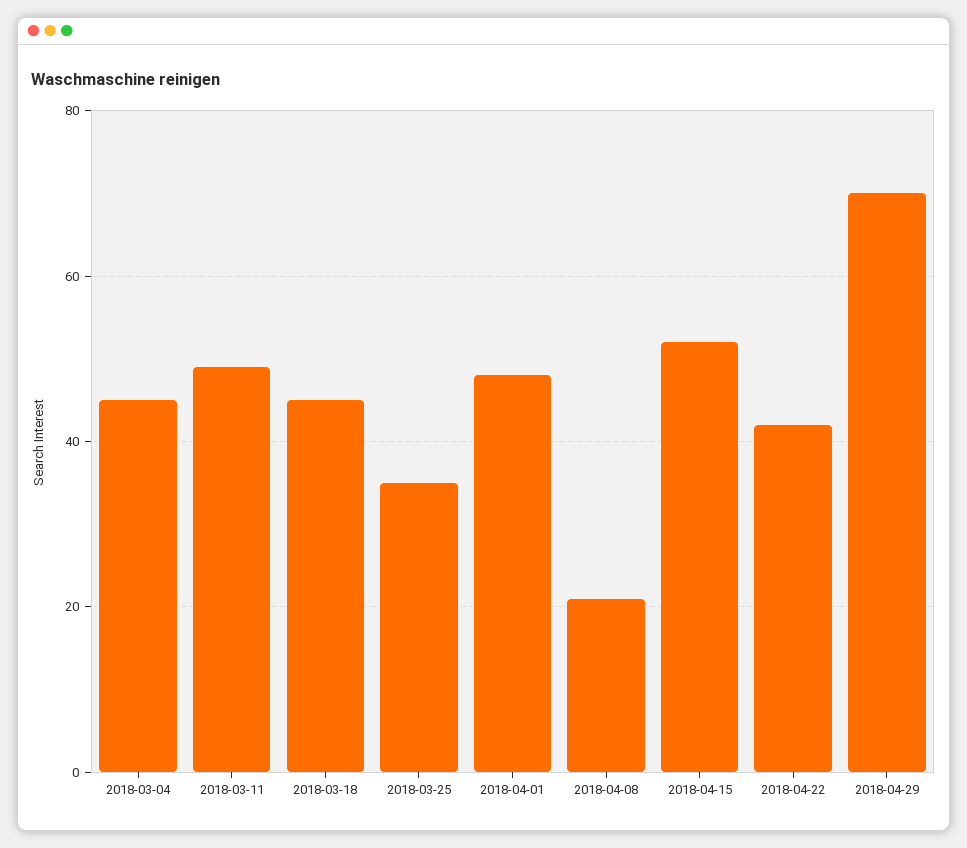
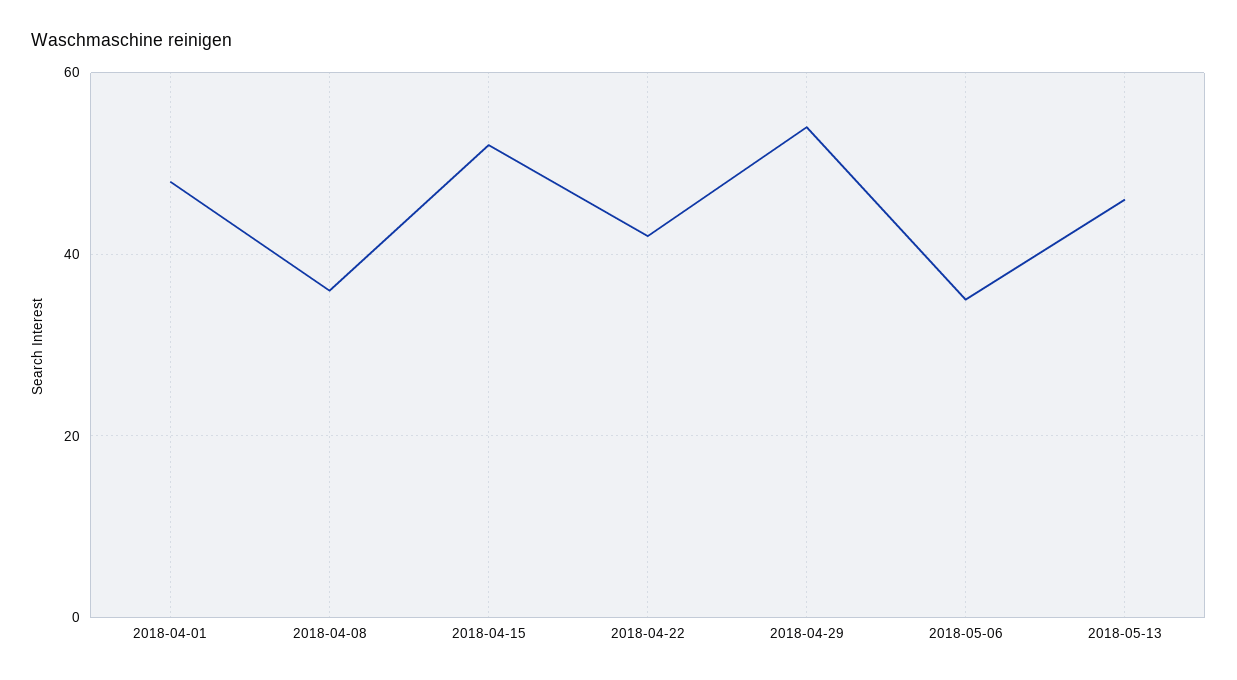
2018-03-04: 45 -> none
2018-03-11: 50 -> none
2018-03-18: 45 -> none
2018-03-25: 35 -> none
2018-04-08: 20 -> 35
2018-04-29: 70 -> 55
2018-05-06: none -> 35
2018-05-13: none -> 45

